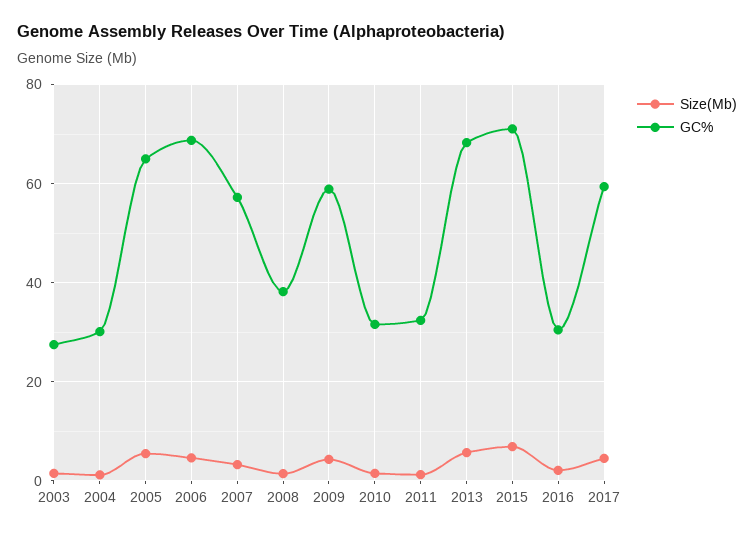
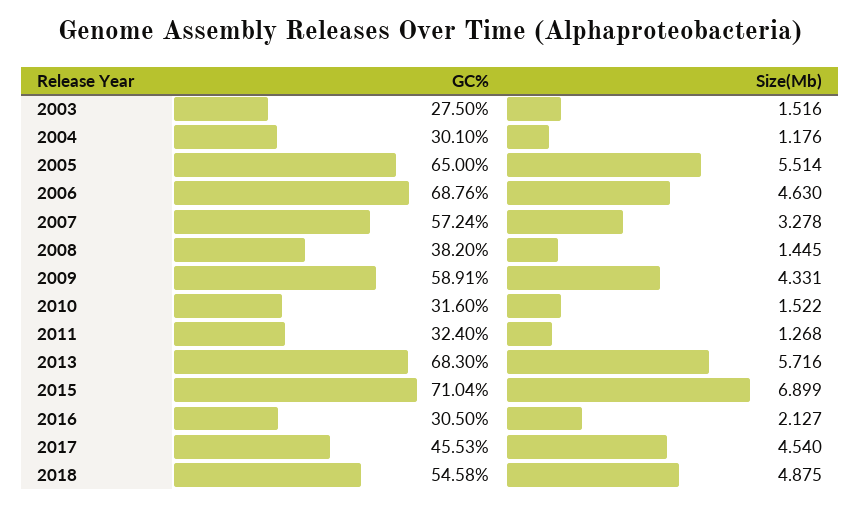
GC%, 2017: 60 -> 45.53
GC%, 2018: none -> 54.58
Size(Mb), 2018: none -> 4.875

